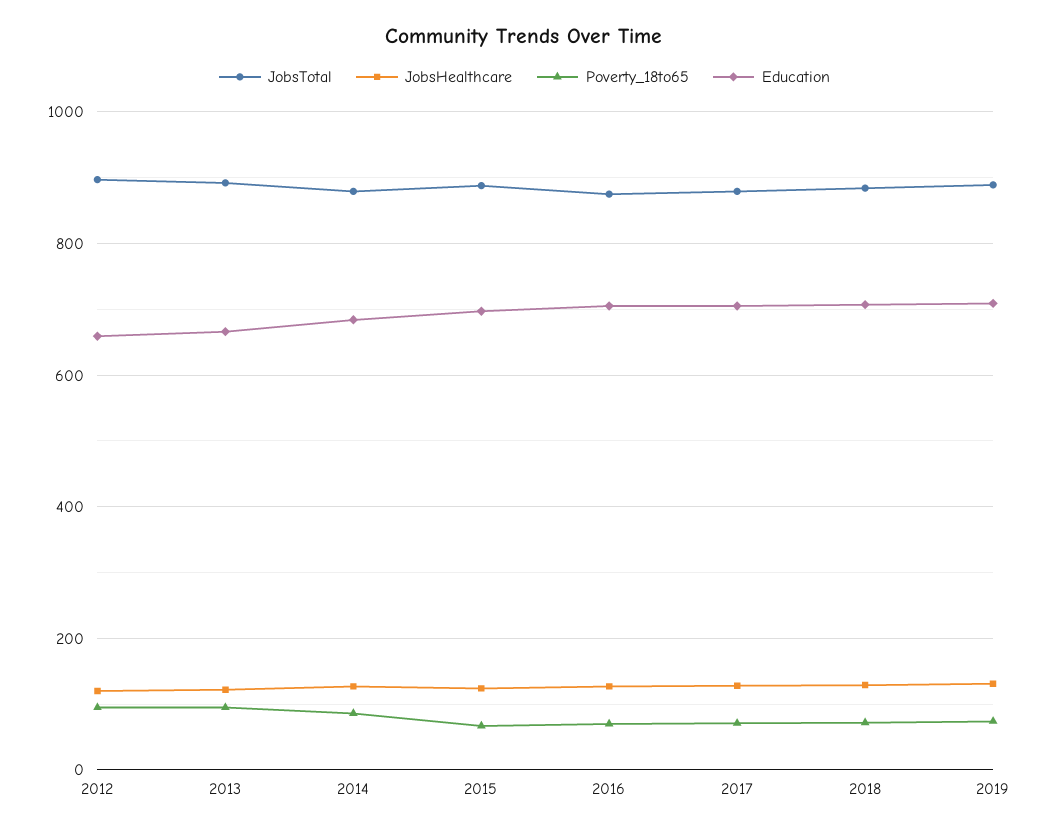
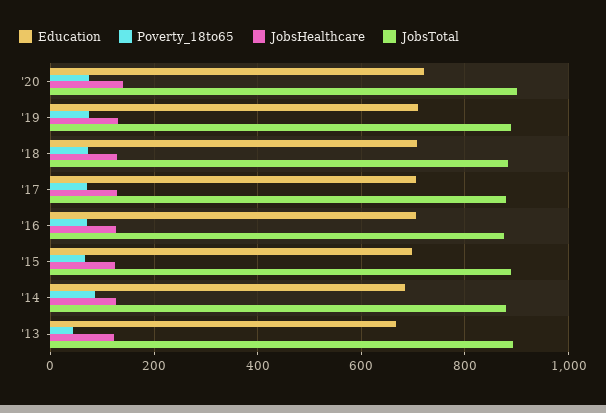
JobsTotal, 2012: 900 -> none
JobsHealthcare, 2012: 120 -> none
Poverty_18to65, 2012: 100 -> none
Education, 2012: 660 -> none
Poverty_18to65, 2013: 100 -> 40
Education, '20: none -> 720
Poverty_18to65, '20: none -> 80
JobsHealthcare, '20: none -> 140
JobsTotal, '20: none -> 900

